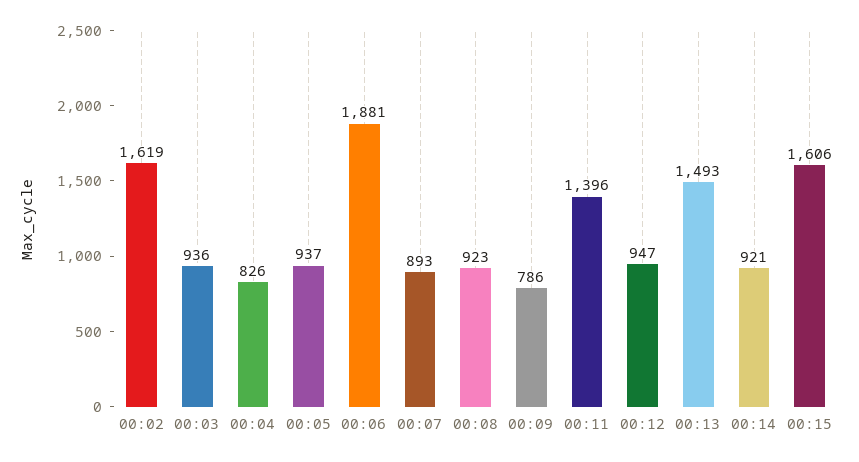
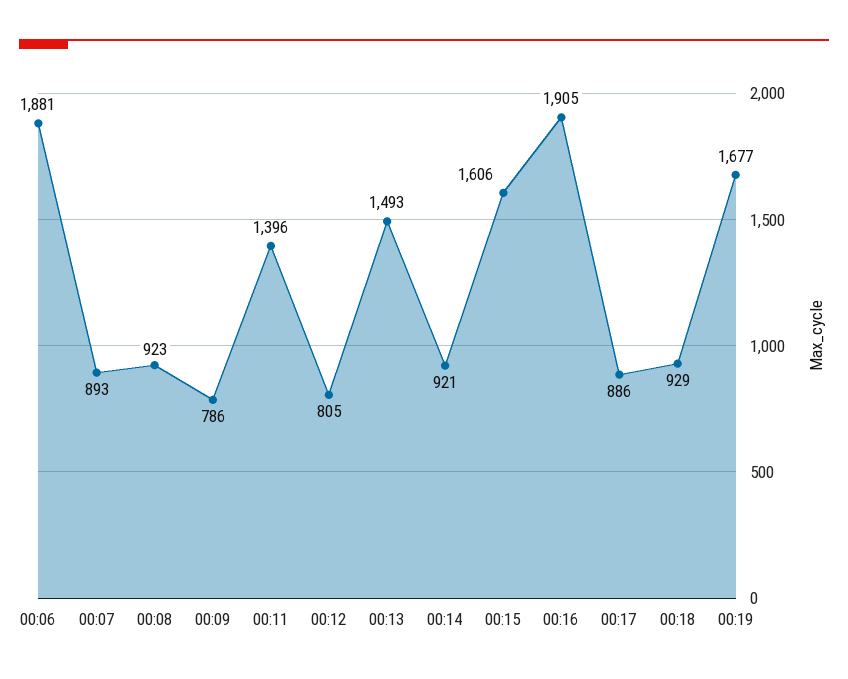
00:02: 1619 -> none
00:03: 936 -> none
00:04: 826 -> none
00:05: 937 -> none
00:12: 947 -> 805
00:16: none -> 1905
00:17: none -> 886
00:18: none -> 929
00:19: none -> 1677

